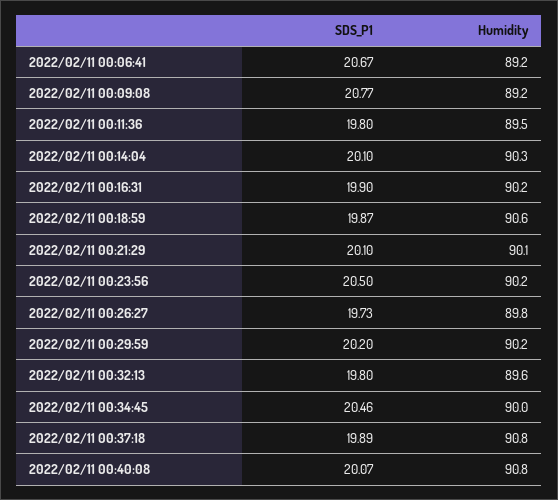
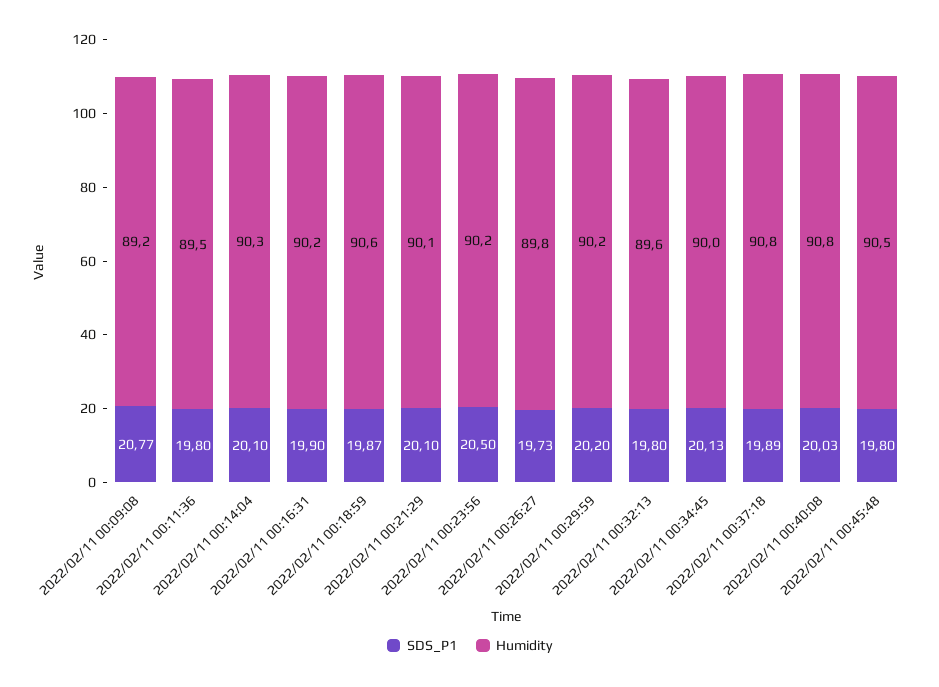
SDS_P1, 2022/02/11 00:06:41: 20.67 -> none
Humidity, 2022/02/11 00:06:41: 89.2 -> none
SDS_P1, 2022/02/11 00:34:45: 20.46 -> 20.13
SDS_P1, 2022/02/11 00:40:08: 20.07 -> 20.03
SDS_P1, 2022/02/11 00:45:48: none -> 19.8
Humidity, 2022/02/11 00:45:48: none -> 90.5

